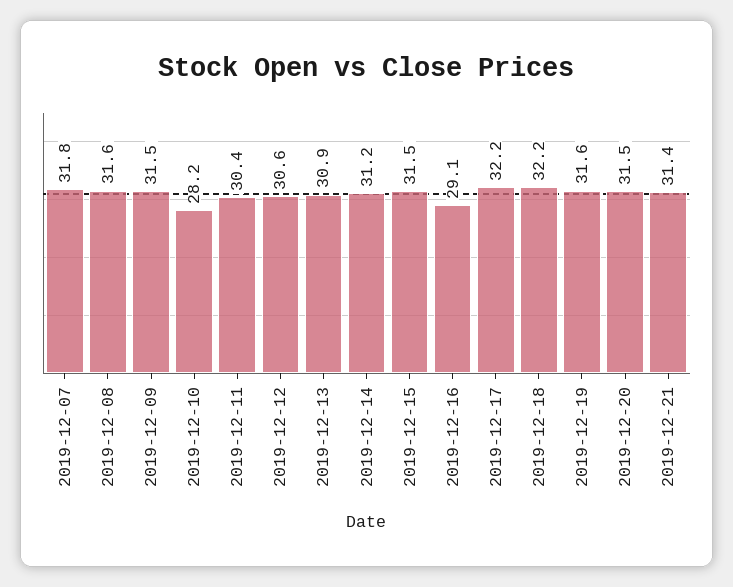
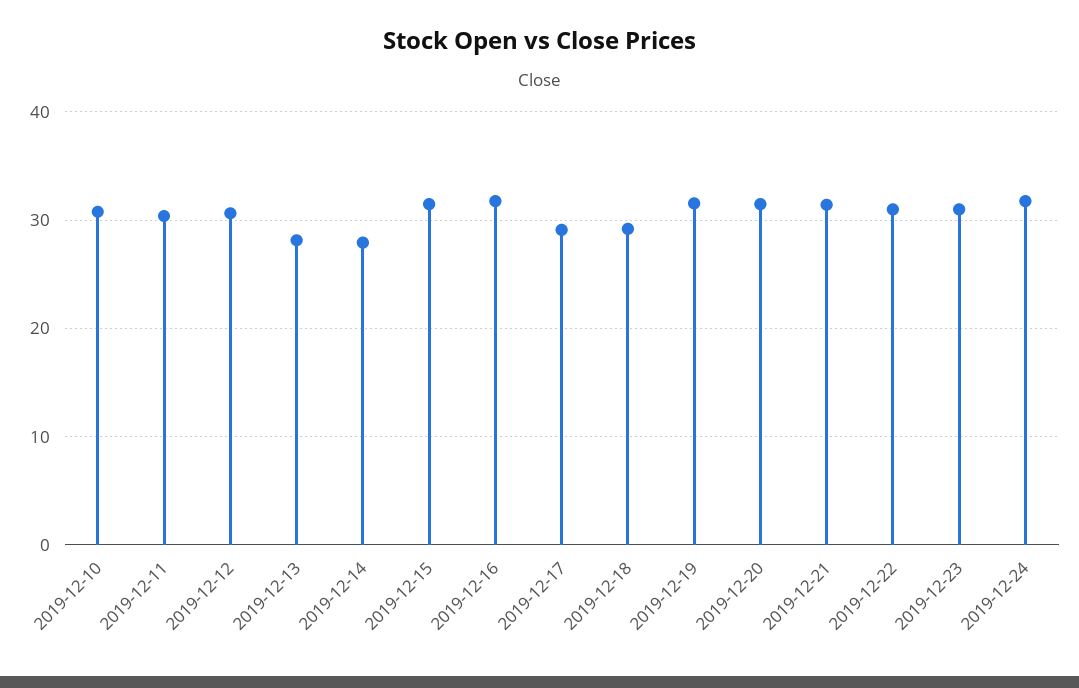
2019-12-07: 31.8 -> none
2019-12-08: 31.6 -> none
2019-12-09: 31.5 -> none
2019-12-10: 28.2 -> 31
2019-12-13: 30.9 -> 28
2019-12-14: 31.2 -> 28
2019-12-16: 29.1 -> 32
2019-12-17: 32.2 -> 29
2019-12-18: 32.2 -> 29
2019-12-22: none -> 31
2019-12-23: none -> 31
2019-12-24: none -> 32

